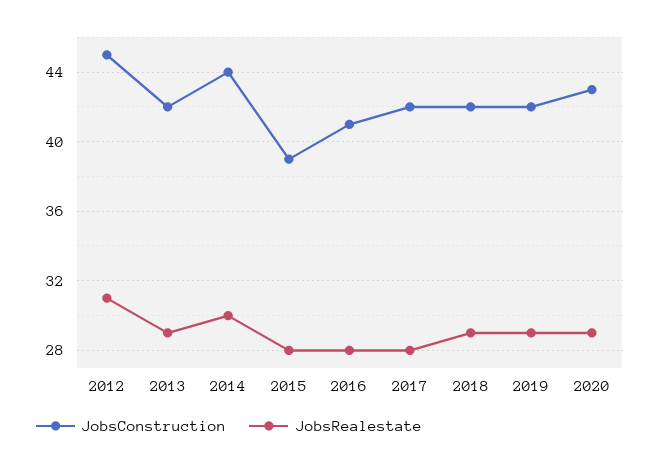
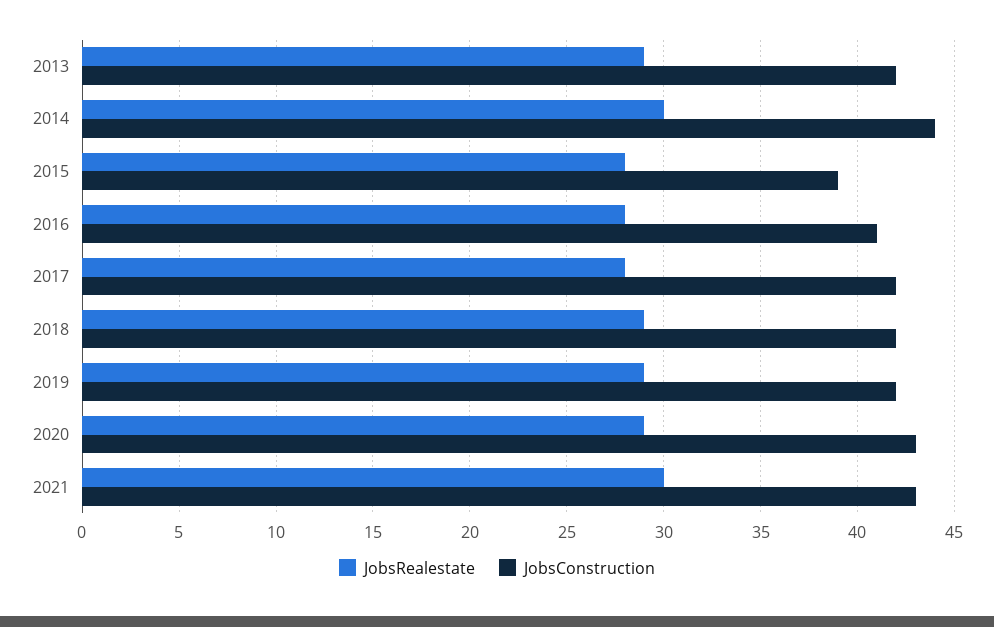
JobsConstruction, 2012: 45 -> none
JobsRealestate, 2012: 31 -> none
JobsRealestate, 2021: none -> 30
JobsConstruction, 2021: none -> 43

